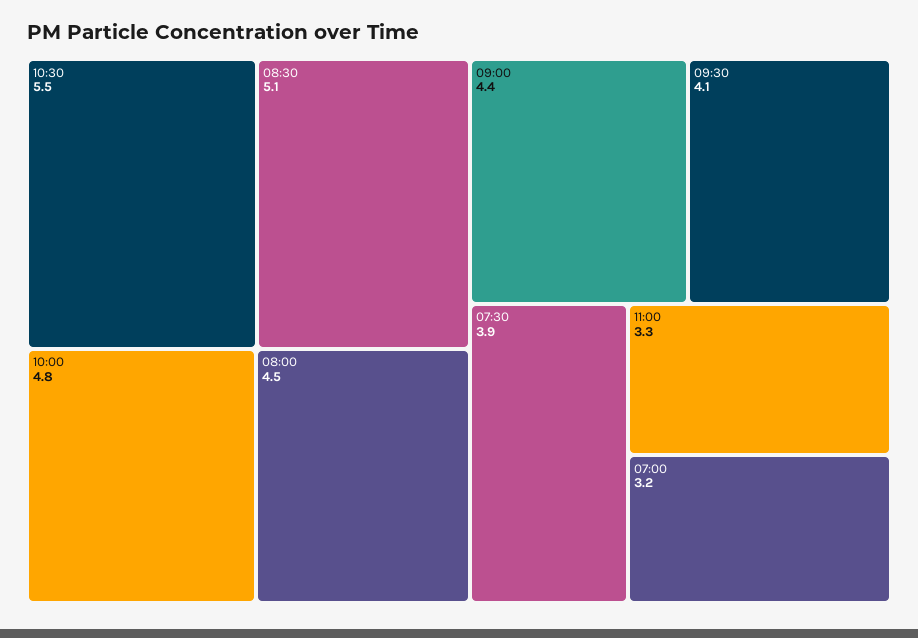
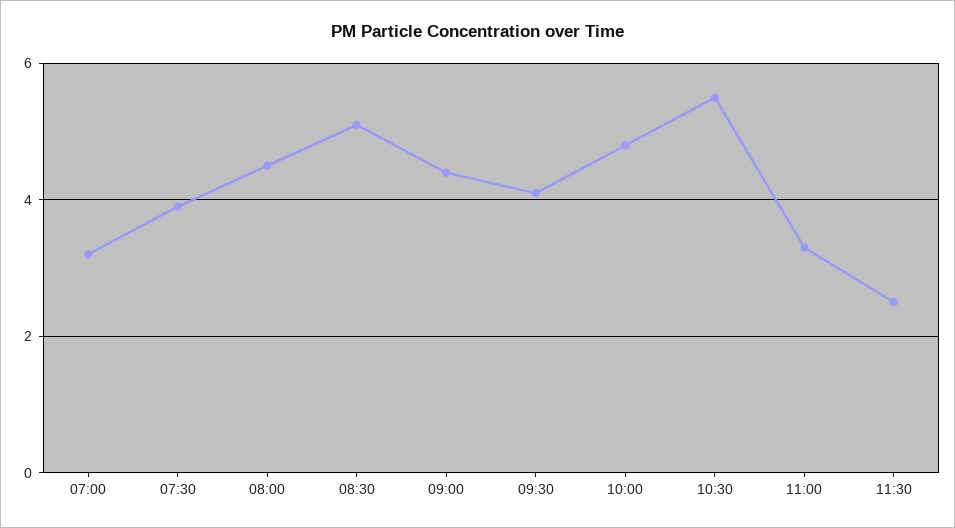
11:30: none -> 2.5

